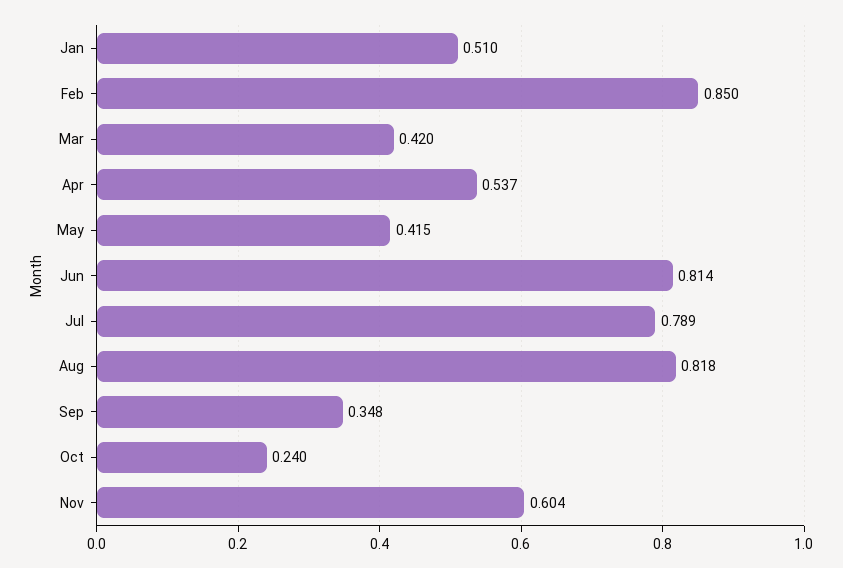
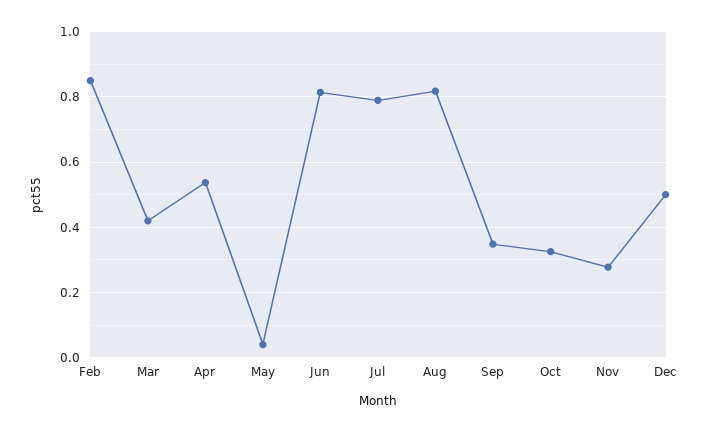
Jan: 0.51 -> none
May: 0.415 -> 0.04
Oct: 0.24 -> 0.32
Nov: 0.604 -> 0.28
Dec: none -> 0.5

